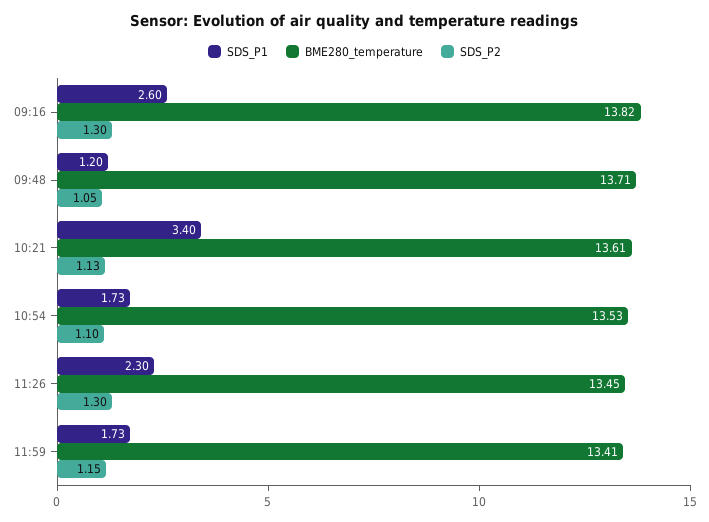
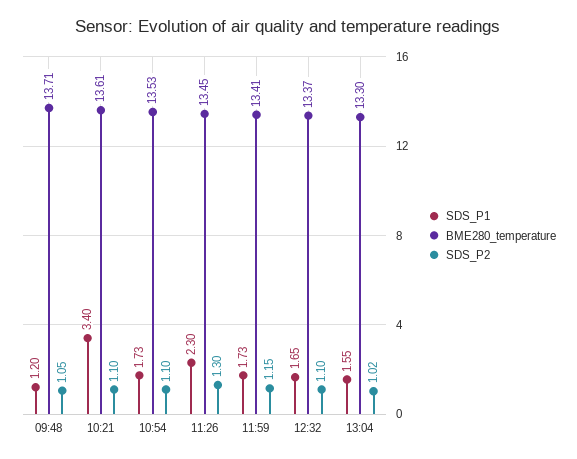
SDS_P1, 09:16: 2.6 -> none
BME280_temperature, 09:16: 13.82 -> none
SDS_P2, 09:16: 1.3 -> none
SDS_P2, 10:21: 1.13 -> 1.1
SDS_P1, 12:32: none -> 1.65
BME280_temperature, 12:32: none -> 13.37
SDS_P2, 12:32: none -> 1.1
SDS_P1, 13:04: none -> 1.55
BME280_temperature, 13:04: none -> 13.3
SDS_P2, 13:04: none -> 1.02

